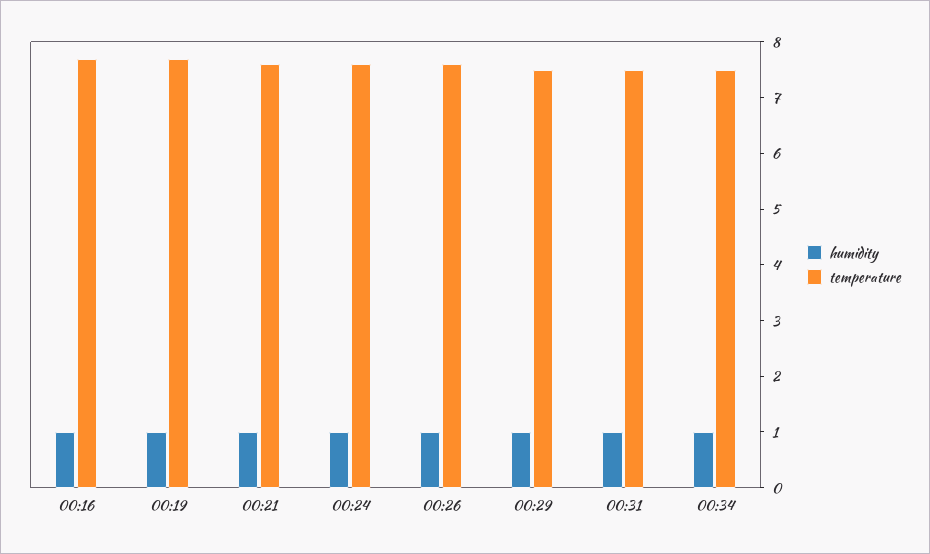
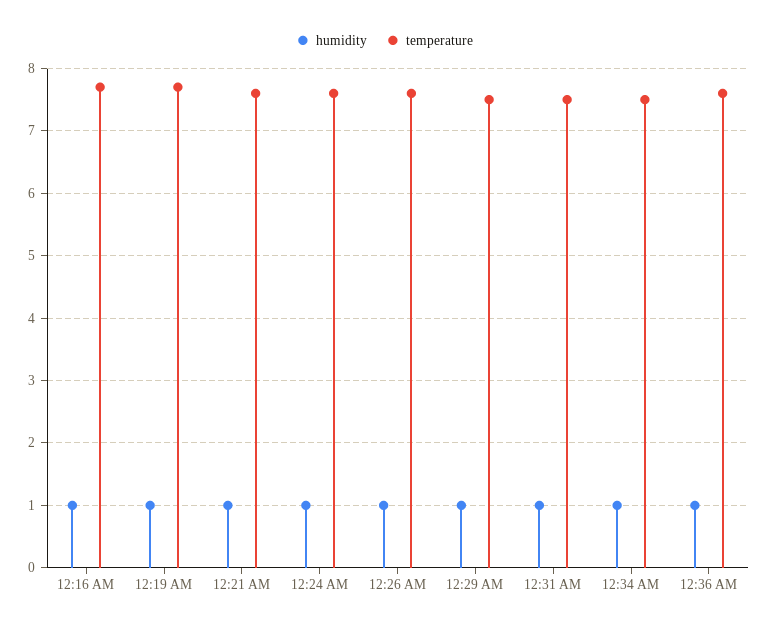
humidity, 12:36 AM: none -> 1
temperature, 12:36 AM: none -> 7.6

